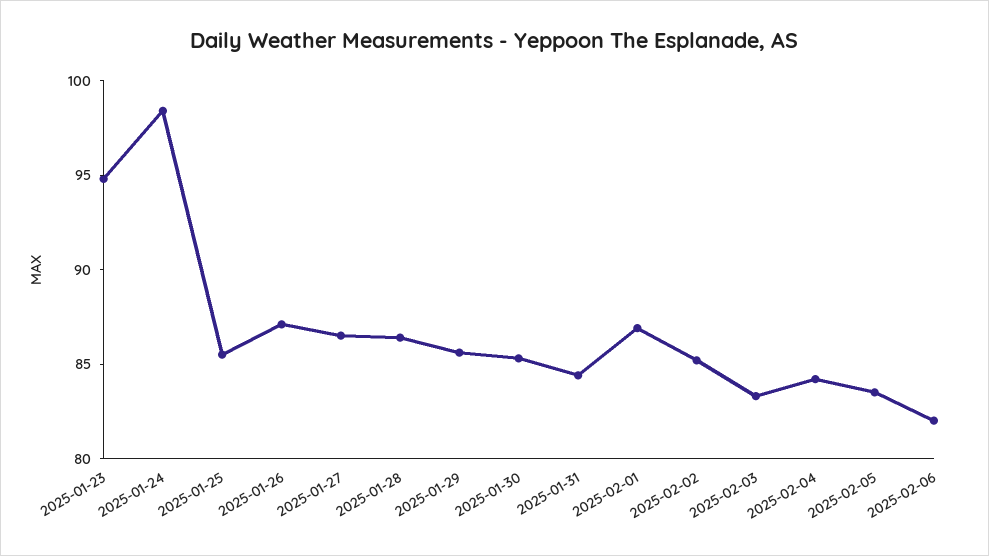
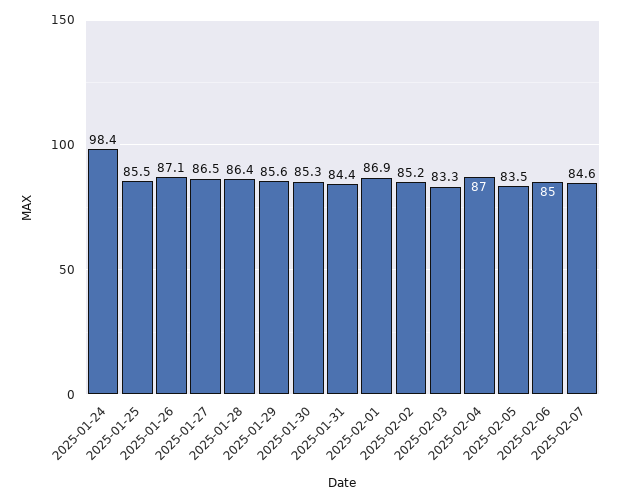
2025-01-23: 95 -> none
2025-02-04: 84 -> 87
2025-02-06: 82 -> 85
2025-02-07: none -> 84.6

